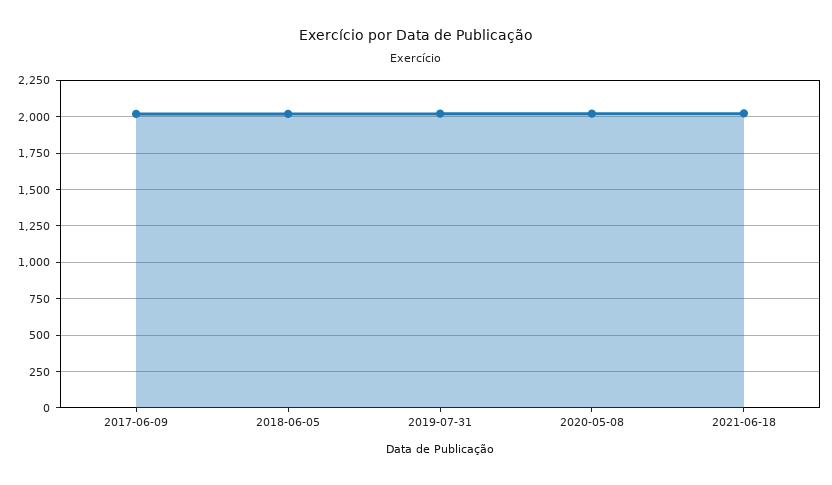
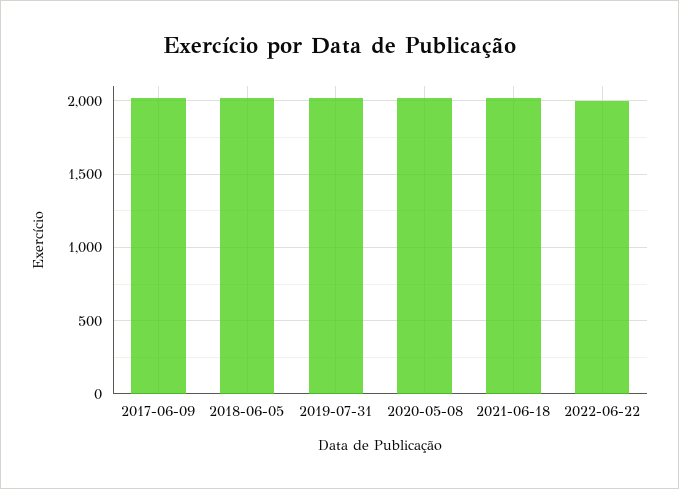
2022-06-22: none -> 2000

